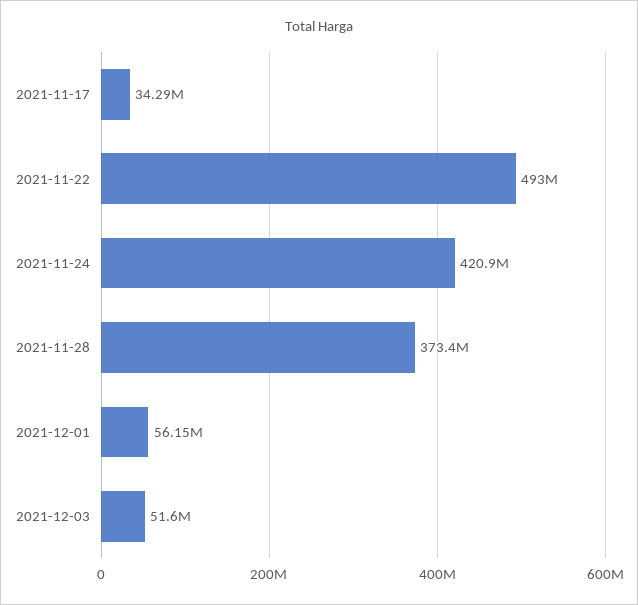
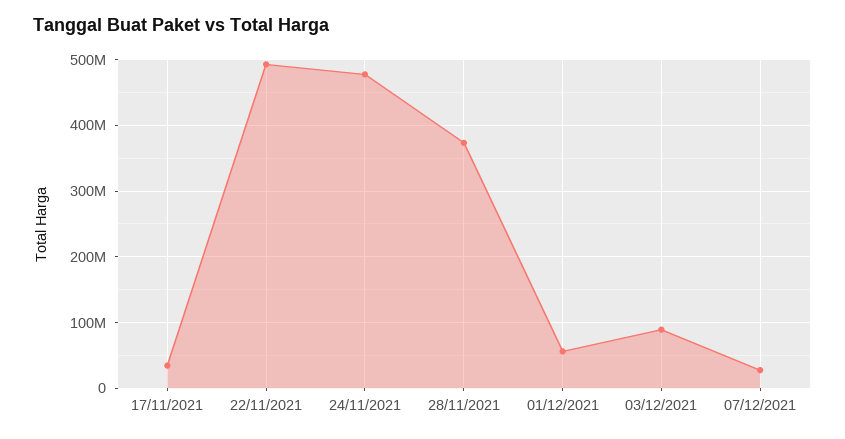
2021-11-24: 420900000 -> 480000000
2021-12-03: 51600000 -> 90000000
07/12/2021: none -> 30000000

